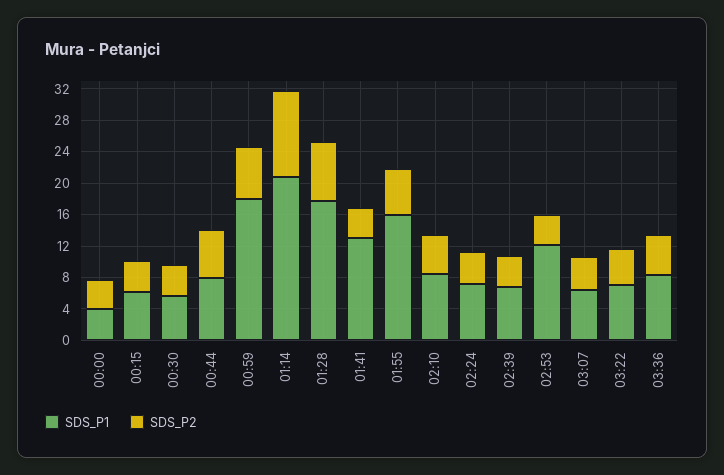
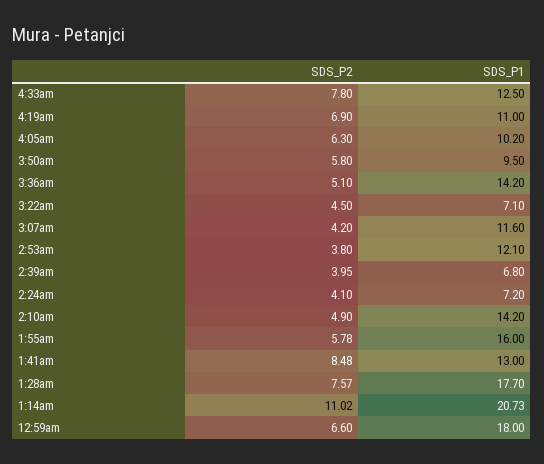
SDS_P1, 00:00: 4 -> none
SDS_P2, 00:00: 4 -> none
SDS_P1, 00:15: 6 -> none
SDS_P2, 00:15: 4 -> none
SDS_P1, 00:30: 6 -> none
SDS_P2, 00:30: 4 -> none
SDS_P1, 00:44: 8 -> none
SDS_P2, 00:44: 6 -> none
SDS_P2, 01:41: 4 -> 8.48
SDS_P1, 02:10: 8 -> 14.2
SDS_P1, 03:07: 6 -> 11.6
SDS_P1, 03:36: 8 -> 14.2
SDS_P2, 4:33am: none -> 7.8
SDS_P1, 4:33am: none -> 12.5
SDS_P2, 4:19am: none -> 6.9
SDS_P1, 4:19am: none -> 11
SDS_P2, 4:05am: none -> 6.3
SDS_P1, 4:05am: none -> 10.2
SDS_P2, 3:50am: none -> 5.8
SDS_P1, 3:50am: none -> 9.5

